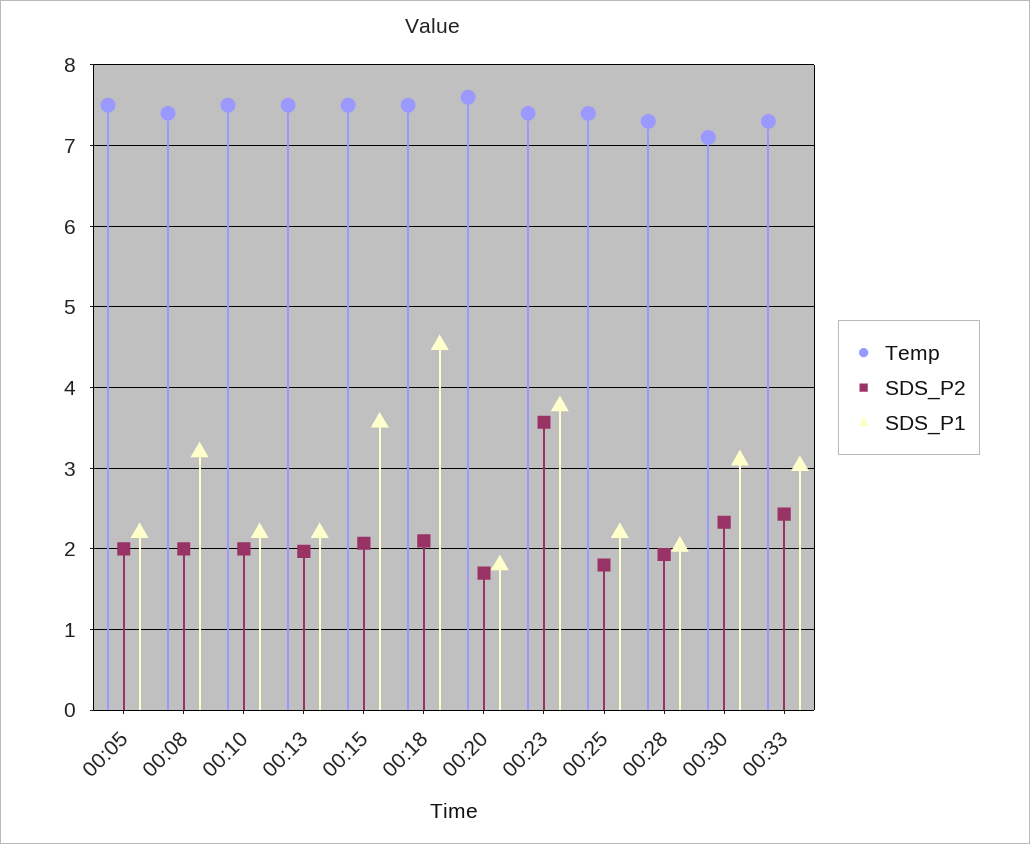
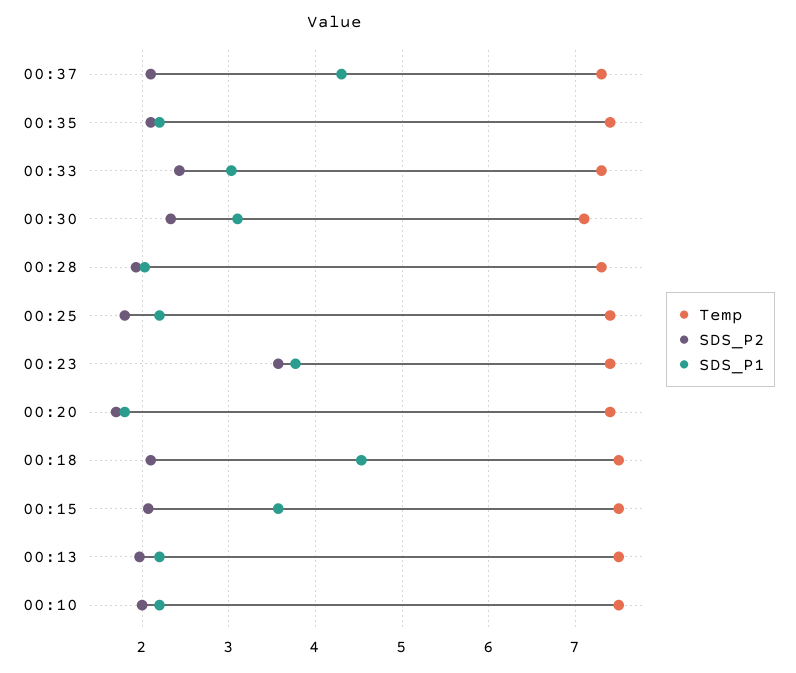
Temp, 00:05: 7.5 -> none
SDS_P2, 00:05: 2 -> none
SDS_P1, 00:05: 2.2 -> none
Temp, 00:08: 7.4 -> none
SDS_P2, 00:08: 2 -> none
SDS_P1, 00:08: 3.2 -> none
Temp, 00:20: 7.6 -> 7.4
Temp, 00:37: none -> 7.3
SDS_P2, 00:37: none -> 2.1
SDS_P1, 00:37: none -> 4.3
Temp, 00:35: none -> 7.4
SDS_P2, 00:35: none -> 2.1
SDS_P1, 00:35: none -> 2.2

